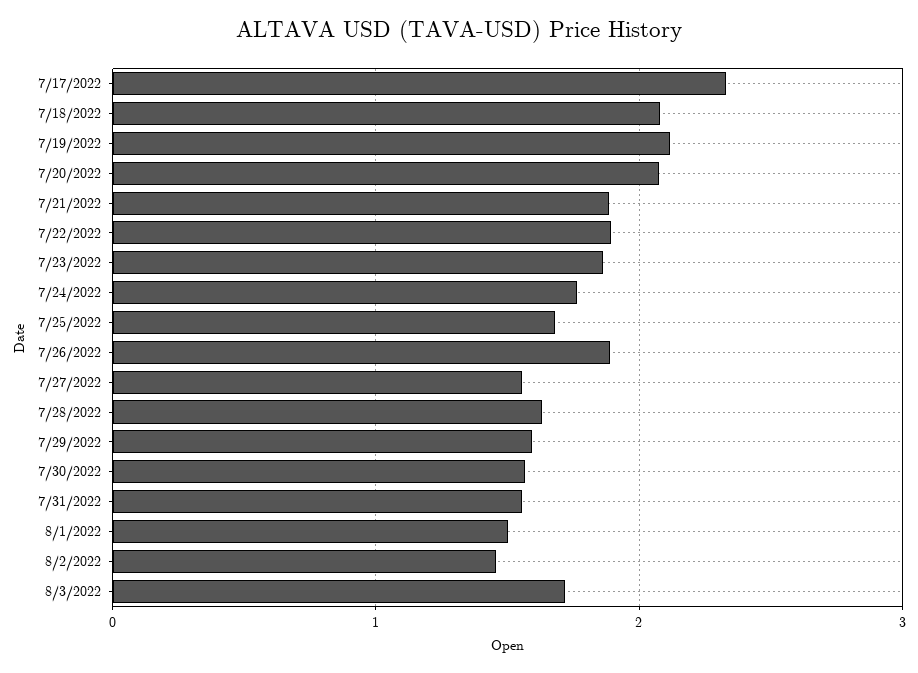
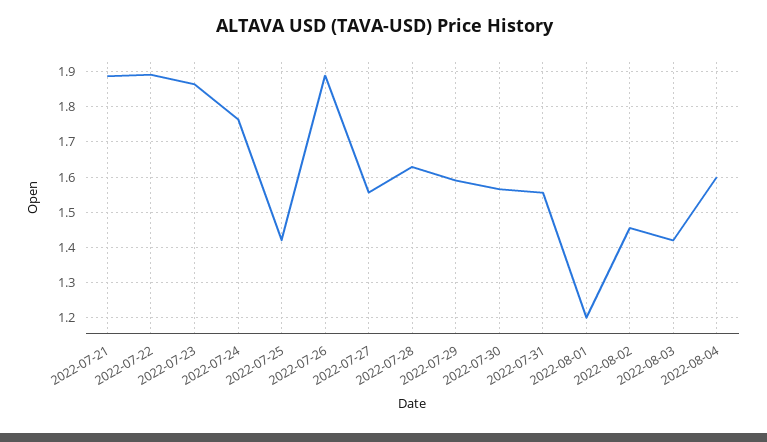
7/17/2022: 2.3 -> none
7/18/2022: 2.1 -> none
7/19/2022: 2.1 -> none
7/20/2022: 2.1 -> none
7/25/2022: 1.7 -> 1.42
8/1/2022: 1.5 -> 1.2
8/3/2022: 1.7 -> 1.42
2022-08-04: none -> 1.6

